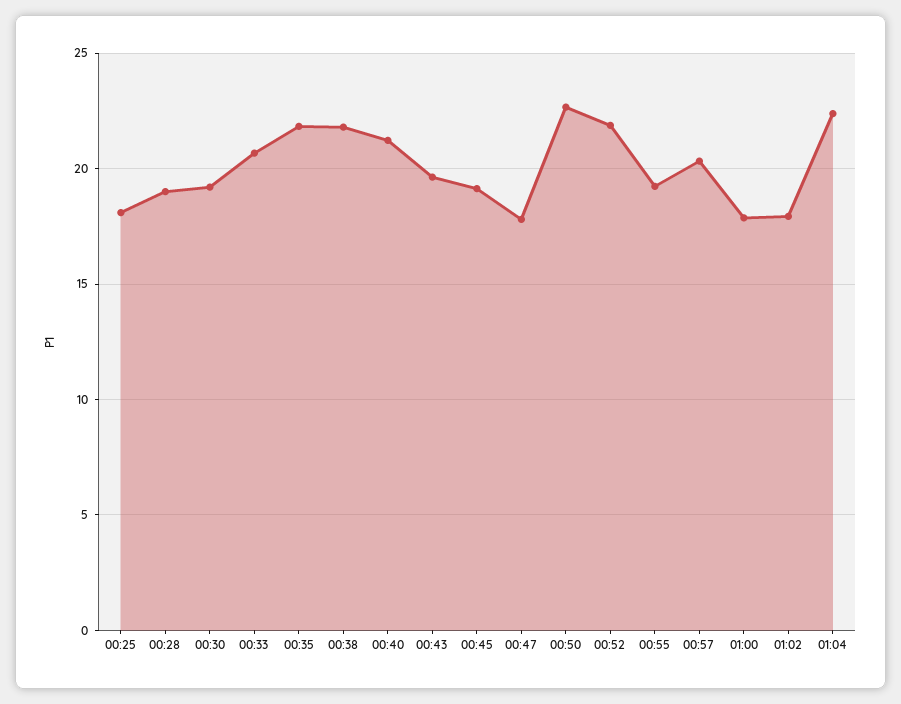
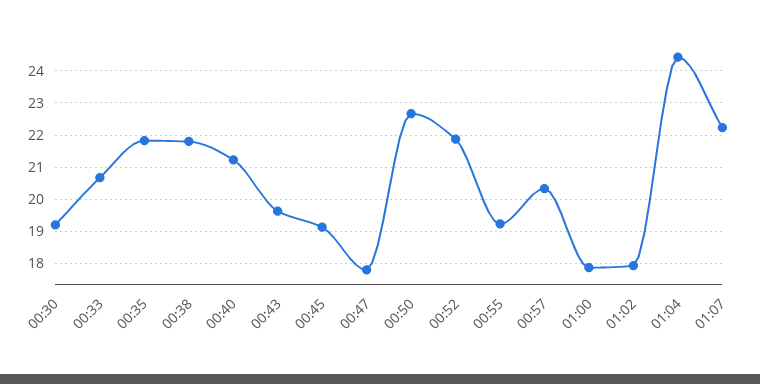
00:25: 18 -> none
00:28: 19 -> none
01:04: 22.5 -> 24.4
01:07: none -> 22.2

